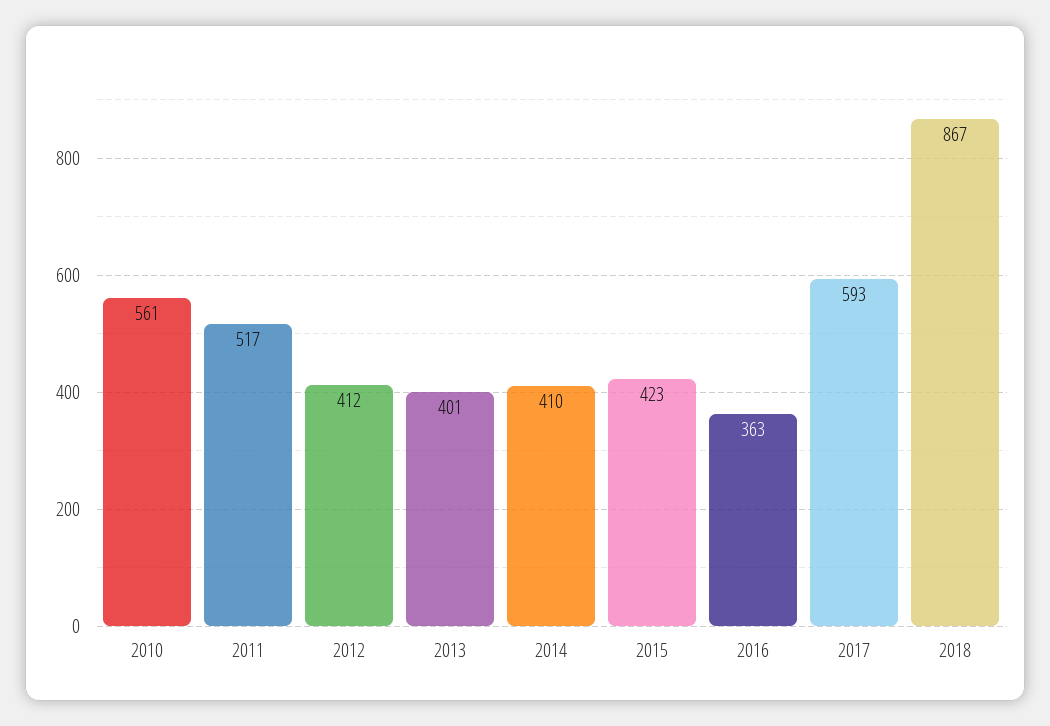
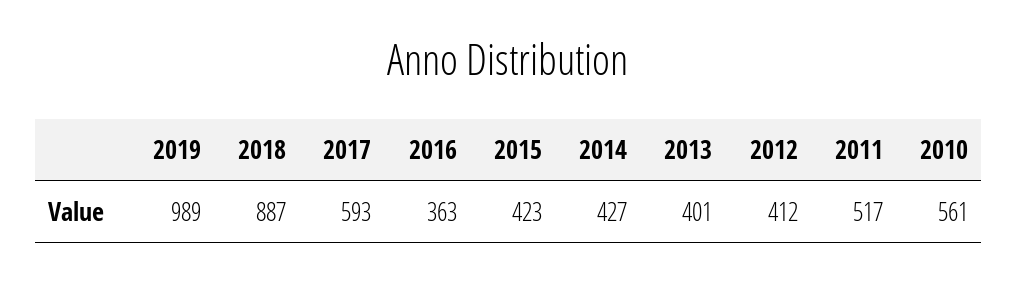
2014: 410 -> 427
2018: 867 -> 887
2019: none -> 989

